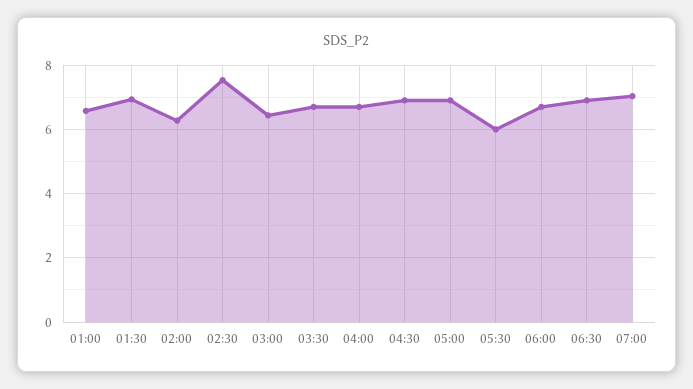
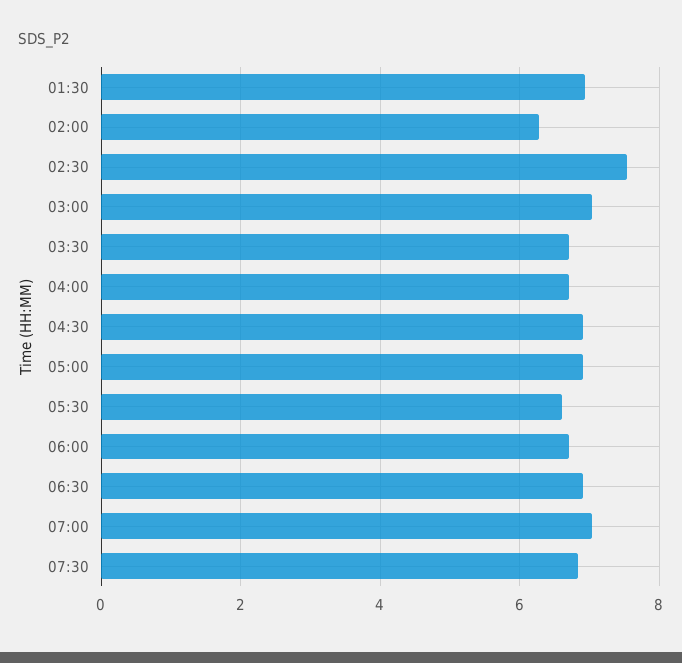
01:00: 6.6 -> none
03:00: 6.4 -> 7
05:30: 6 -> 6.6
07:30: none -> 6.8

